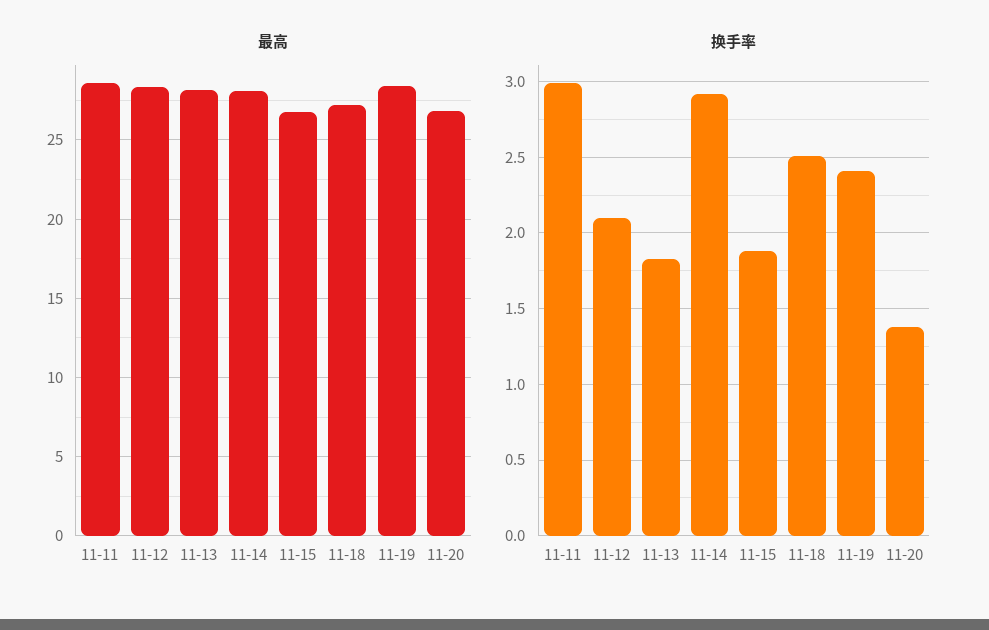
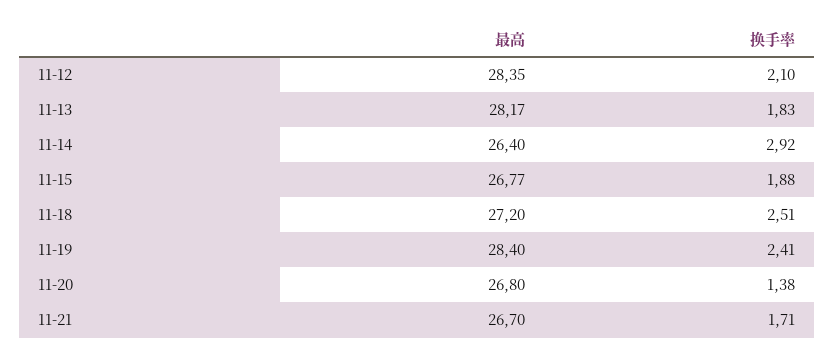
最高, 11-11: 28.5 -> none
最高, 11-14: 28 -> 26.4
换手率, 11-11: 3 -> none
最高, 11-21: none -> 26.7
换手率, 11-21: none -> 1.71

